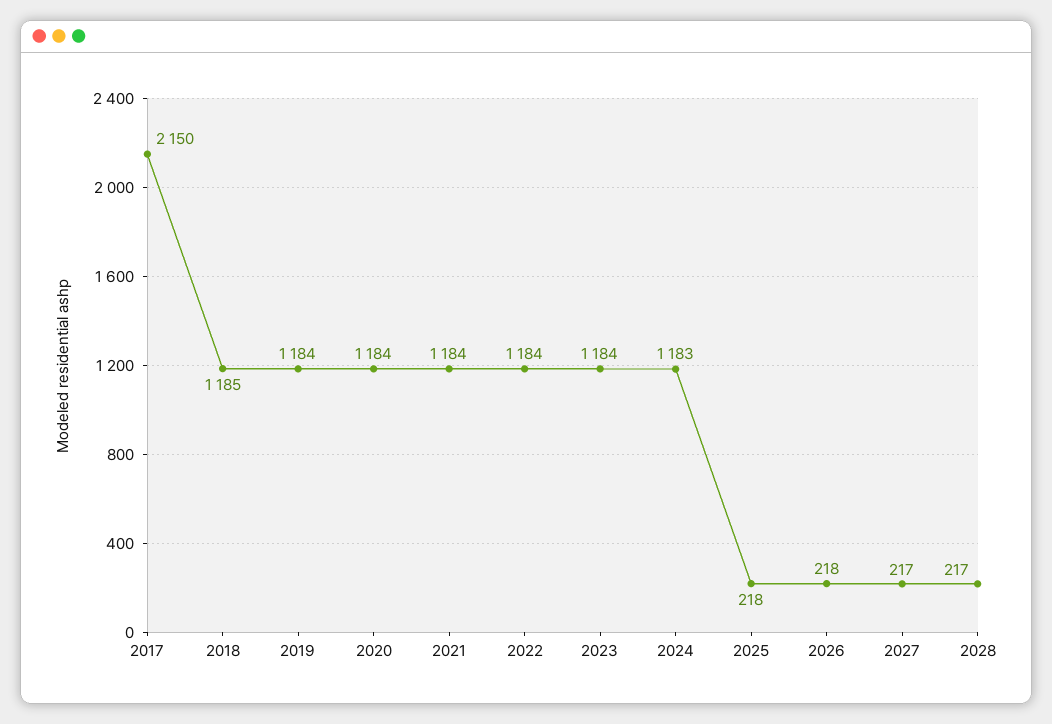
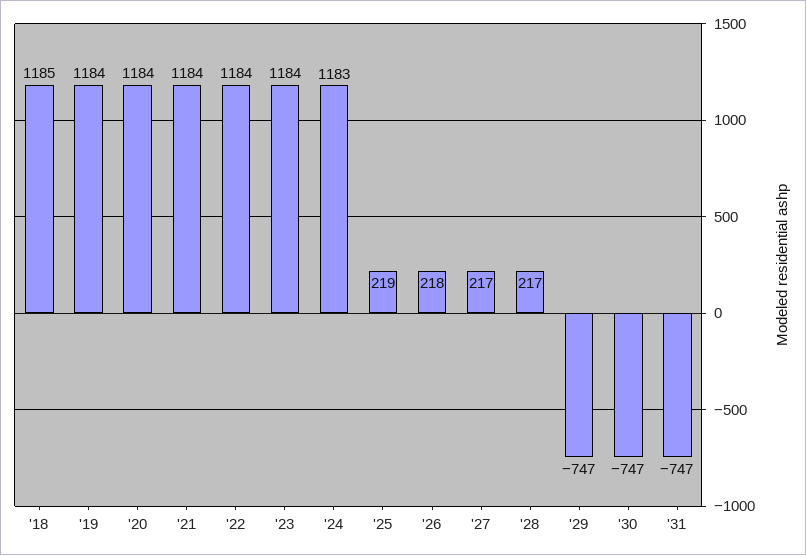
2017: 2150 -> none
2025: 218 -> 219
'29: none -> -747
'30: none -> -747
'31: none -> -747

